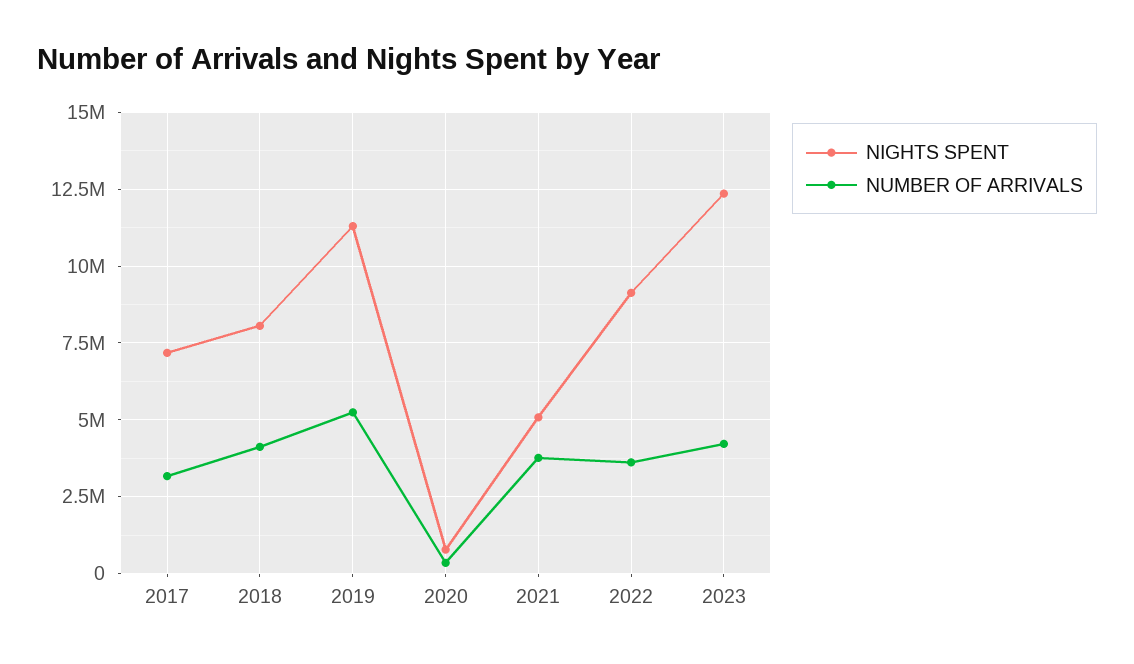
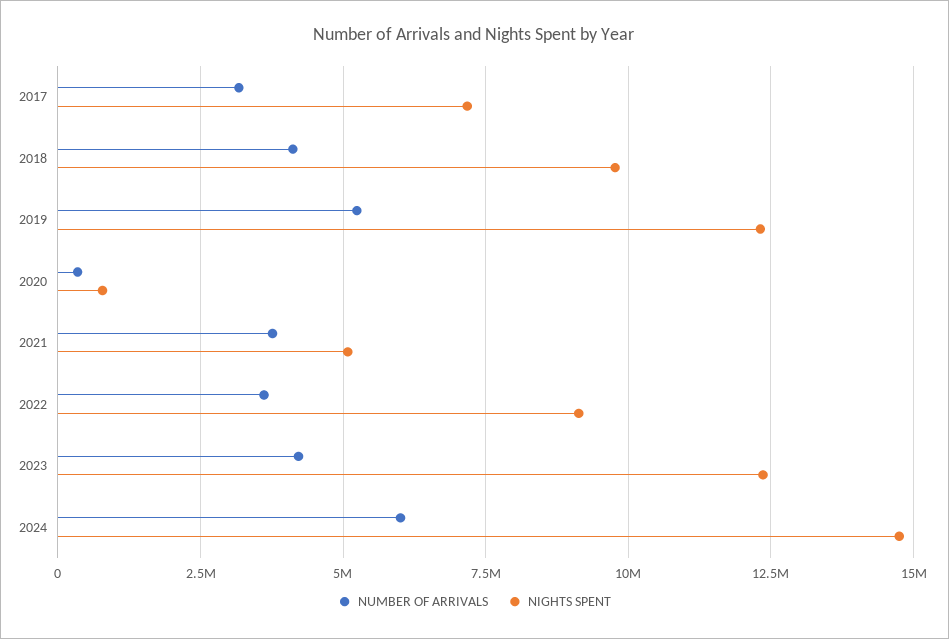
NIGHTS SPENT, 2018: 8000000 -> 9750000
NIGHTS SPENT, 2019: 11250000 -> 12250000
NUMBER OF ARRIVALS, 2024: none -> 6000000
NIGHTS SPENT, 2024: none -> 14750000

